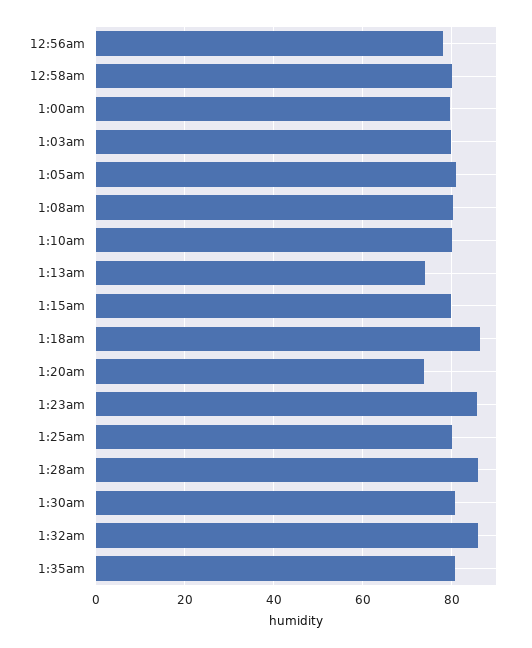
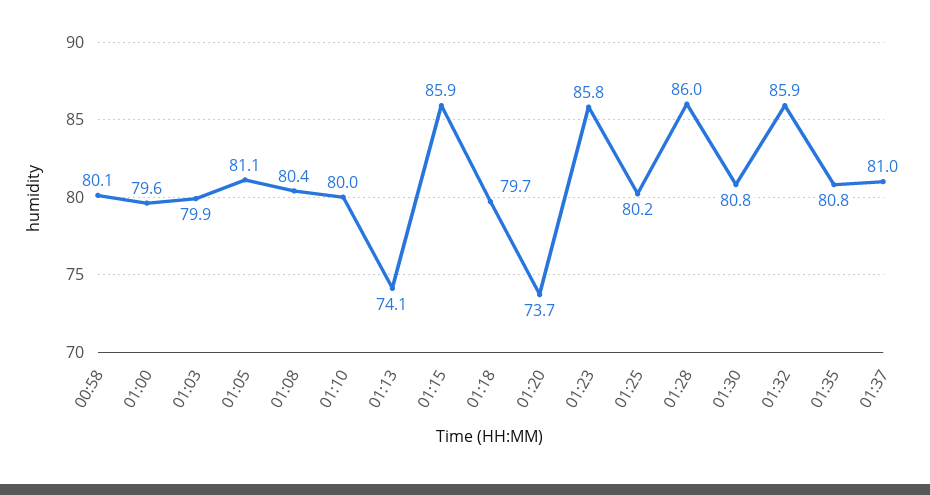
12:56am: 78 -> none
1:15am: 80 -> 85.9
1:18am: 86 -> 79.7
01:37: none -> 81

